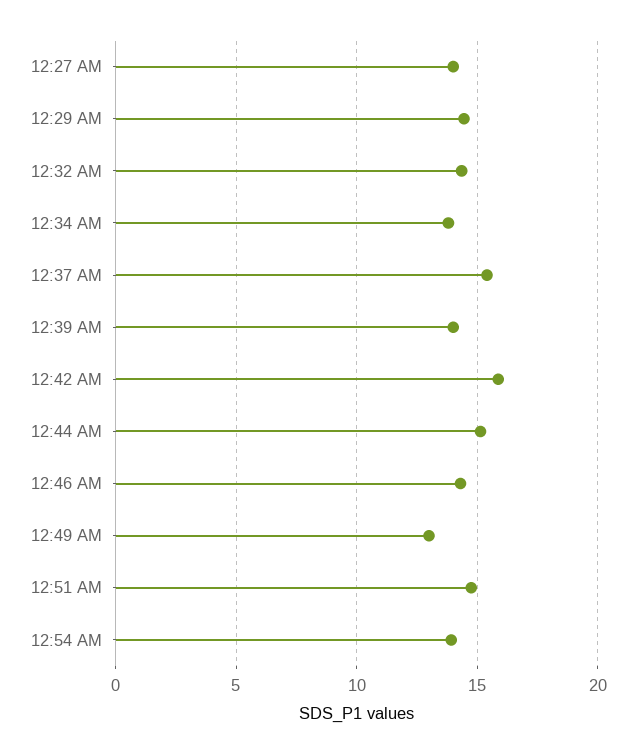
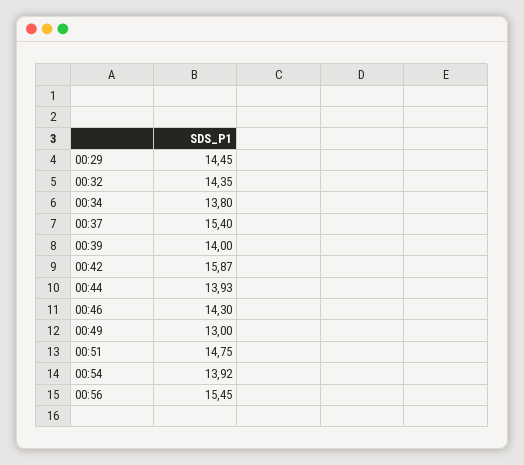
12:27 AM: 14 -> none
12:44 AM: 15 -> 13.93
00:56: none -> 15.45

